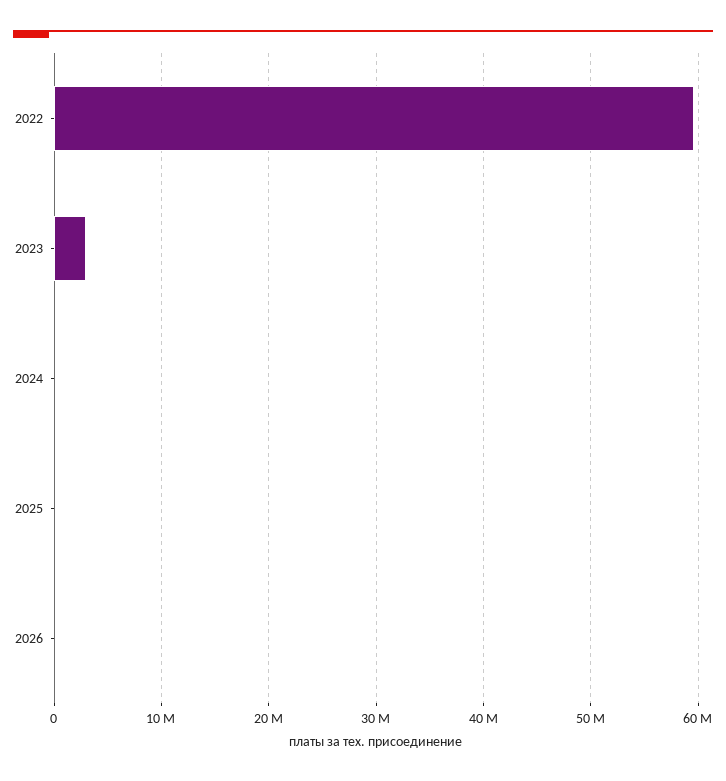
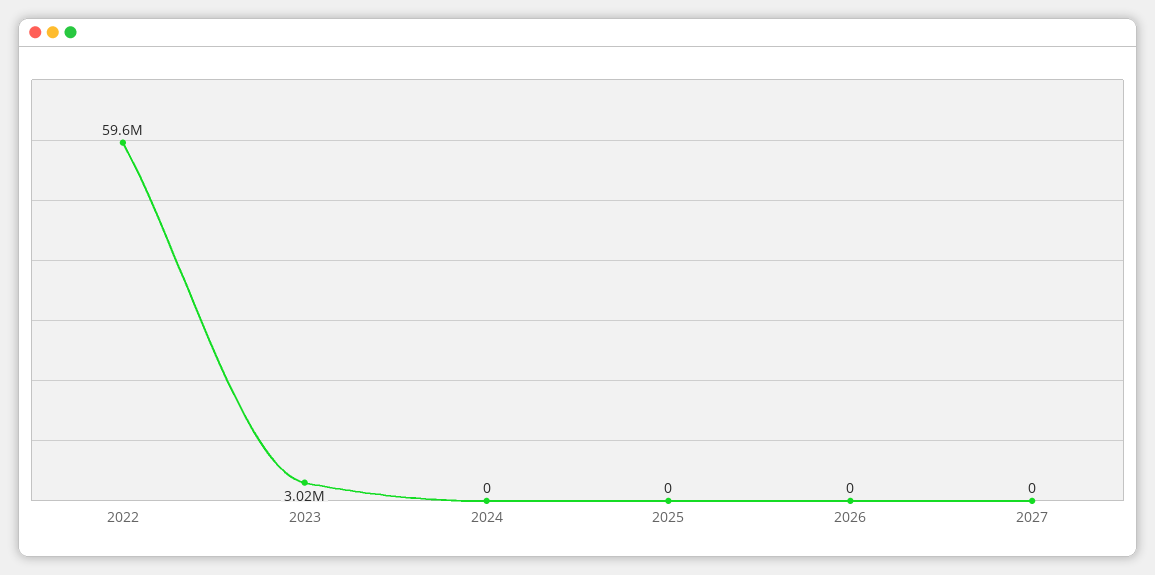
2027: none -> 0

